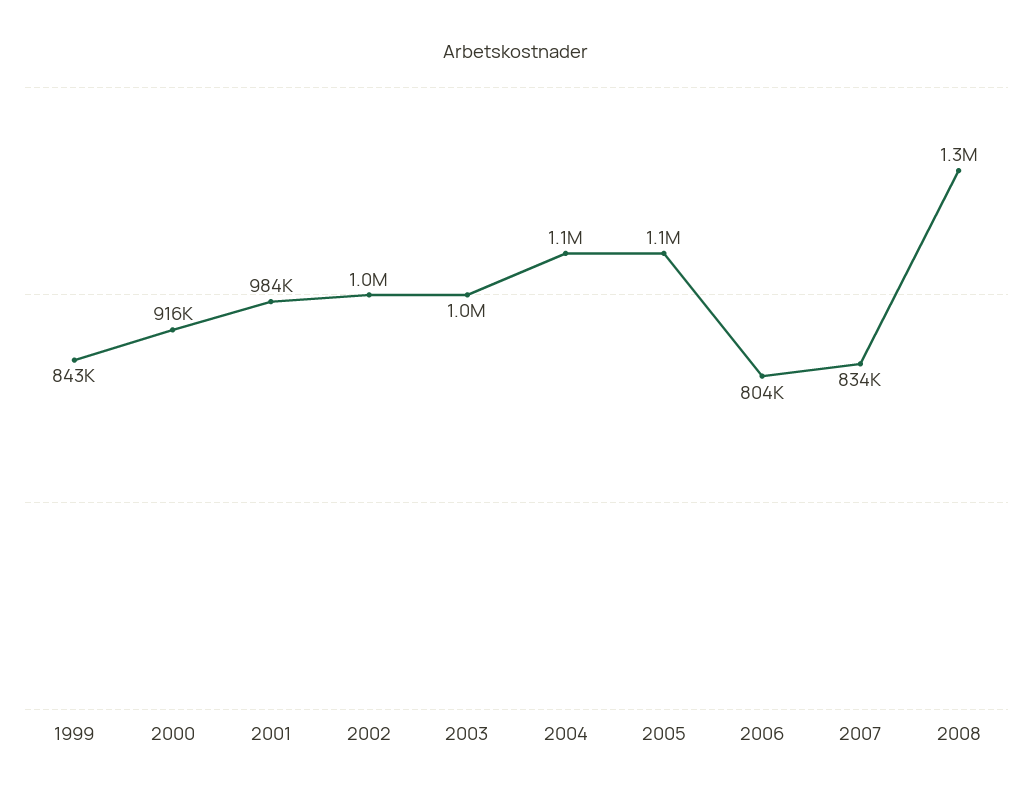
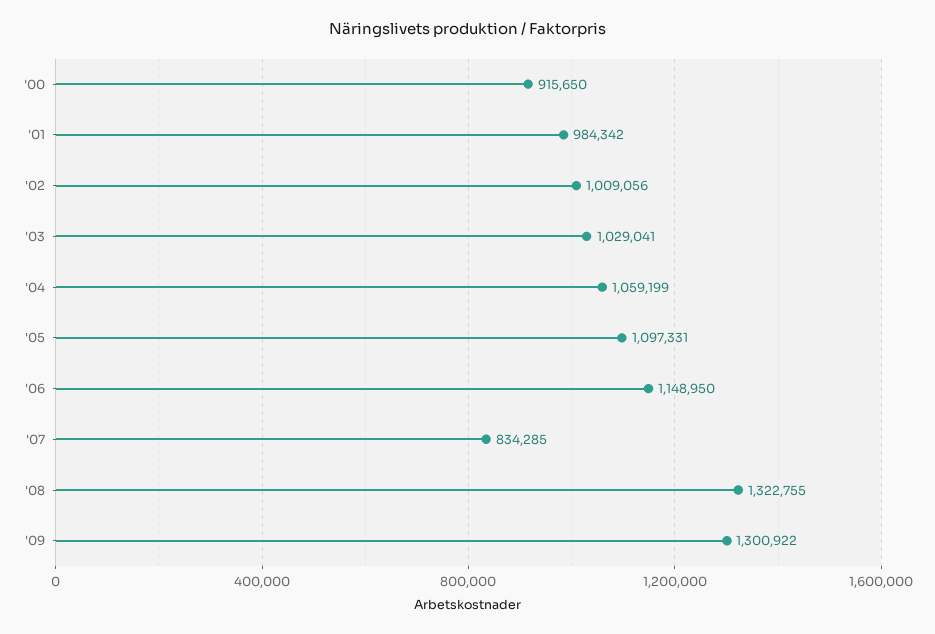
1999: 843000 -> none
2006: 804000 -> 1148950
'09: none -> 1300922

